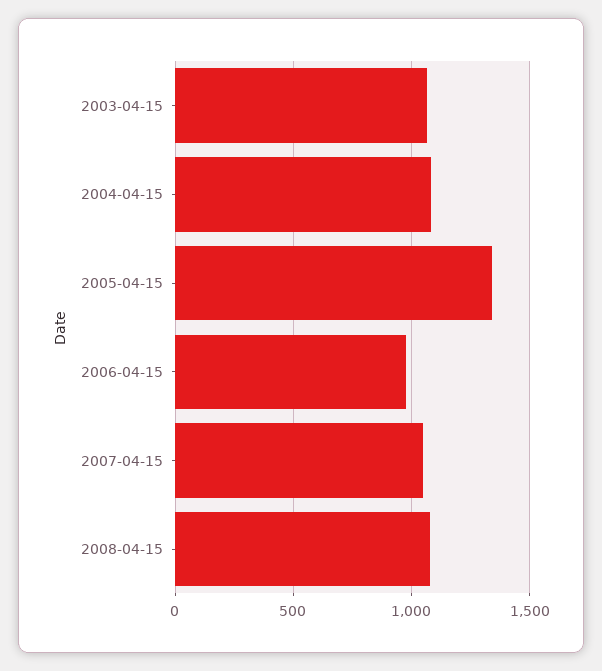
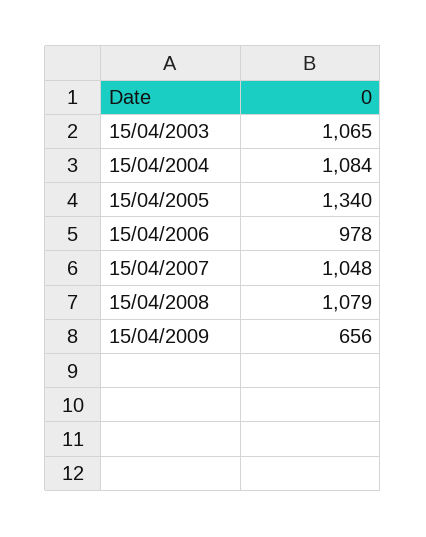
15/04/2009: none -> 656

